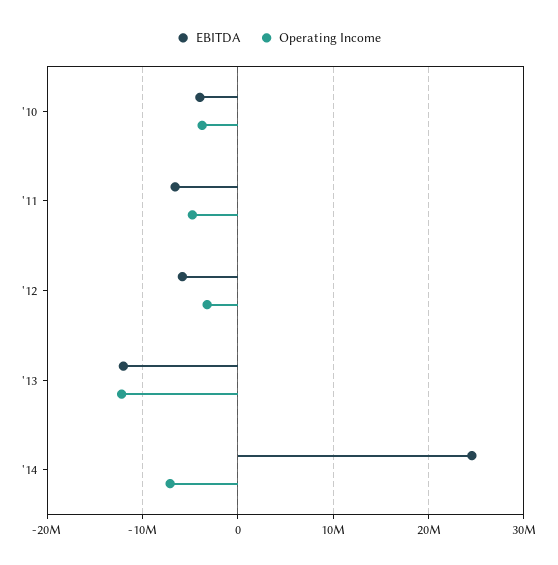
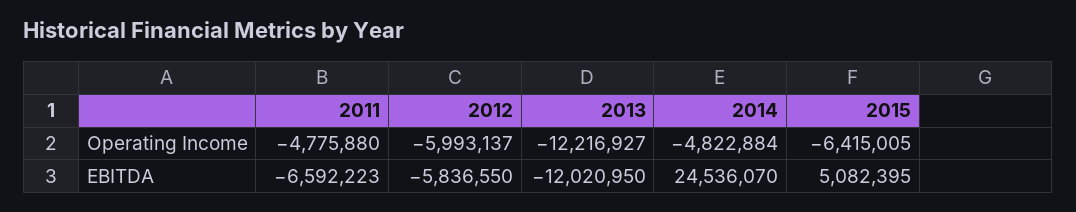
EBITDA, '10: -4000000 -> none
Operating Income, '10: -4000000 -> none
Operating Income, '12: -3000000 -> -5993137
Operating Income, '14: -7000000 -> -4822884
Operating Income, 2015: none -> -6415005
EBITDA, 2015: none -> 5082395

